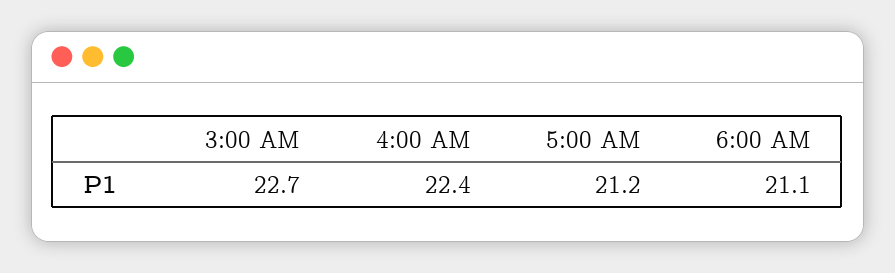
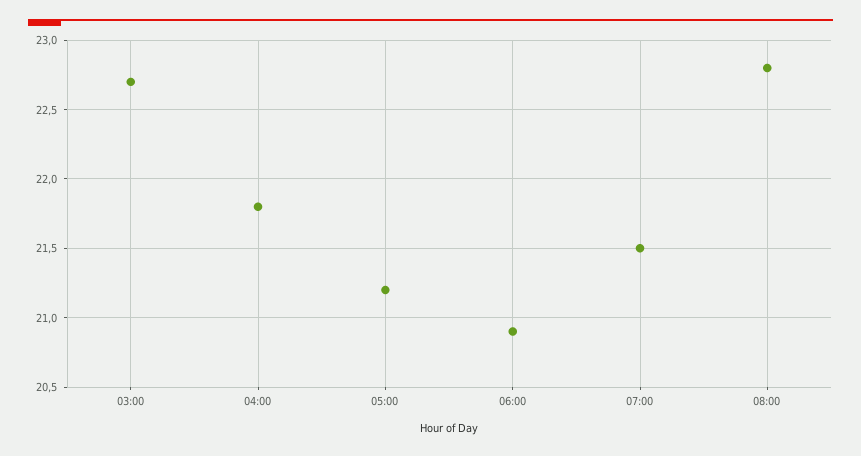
4:00 AM: 22.4 -> 21.8
6:00 AM: 21.1 -> 20.9
07:00: none -> 21.5
08:00: none -> 22.8

